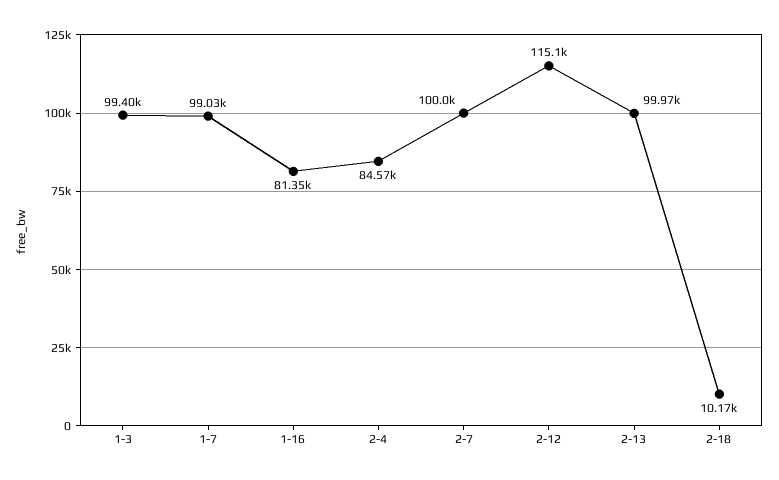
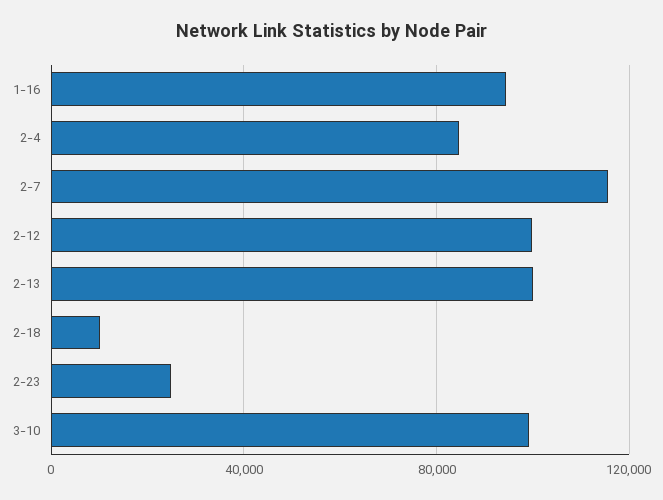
1-3: 99400 -> none
1-7: 99030 -> none
1-16: 81350 -> 95000
2-7: 100000 -> 115000
2-12: 115100 -> 100000
2-23: none -> 25000
3-10: none -> 100000

